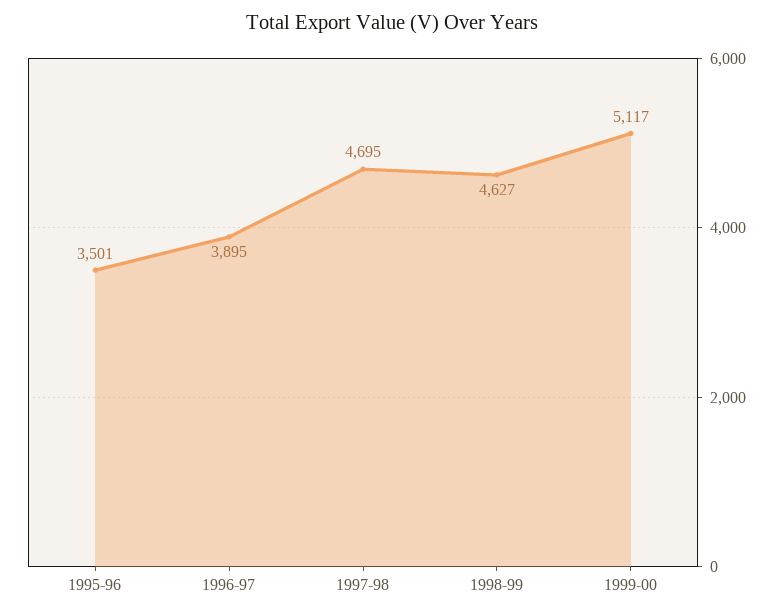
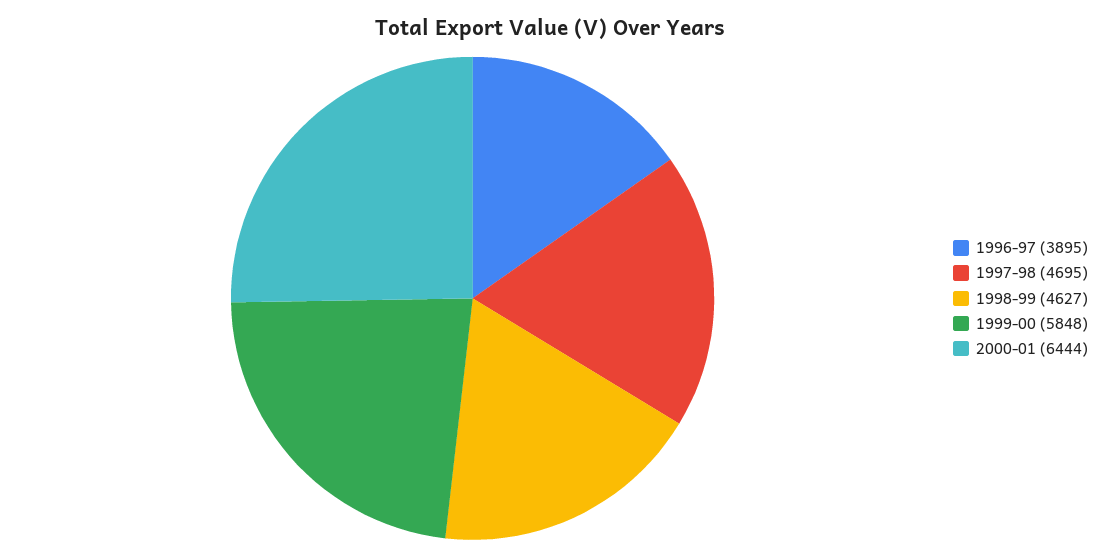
1995-96: 3501 -> none
1999-00: 5117 -> 5848
2000-01: none -> 6444

